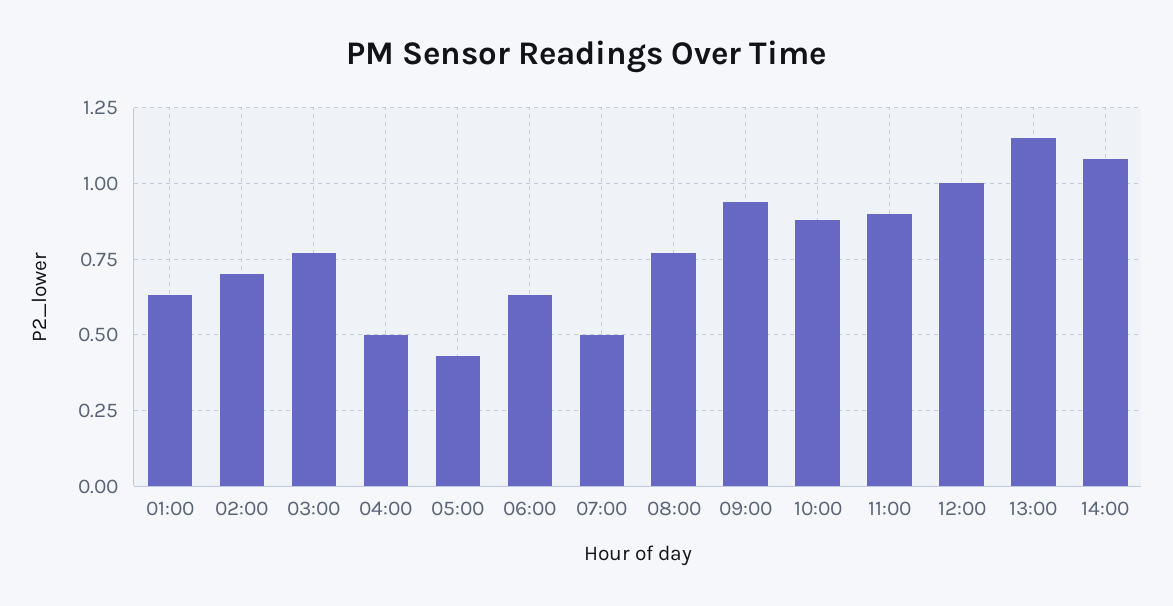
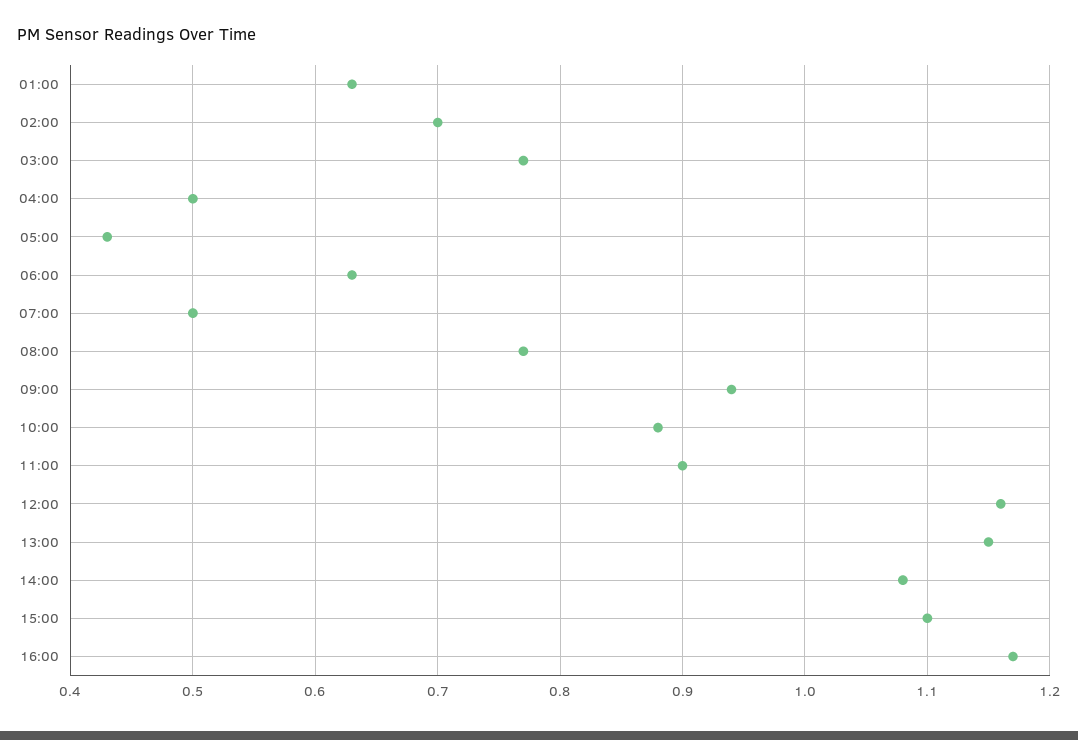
12:00: 1 -> 1.16
15:00: none -> 1.1
16:00: none -> 1.17

